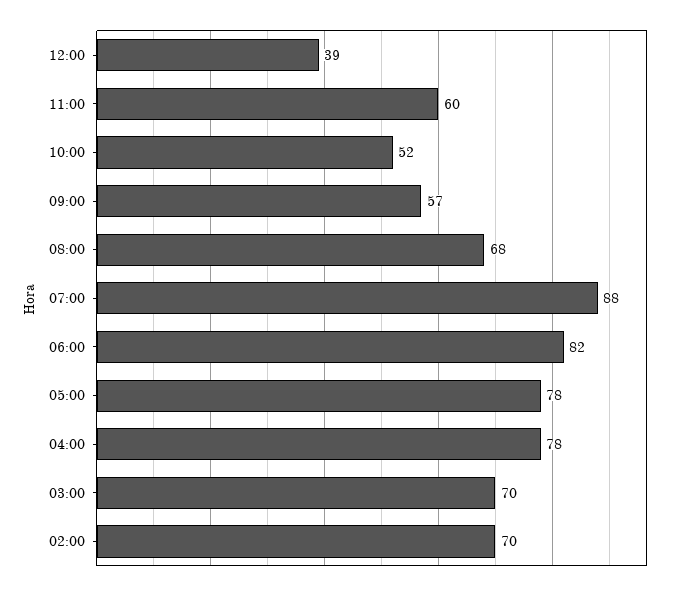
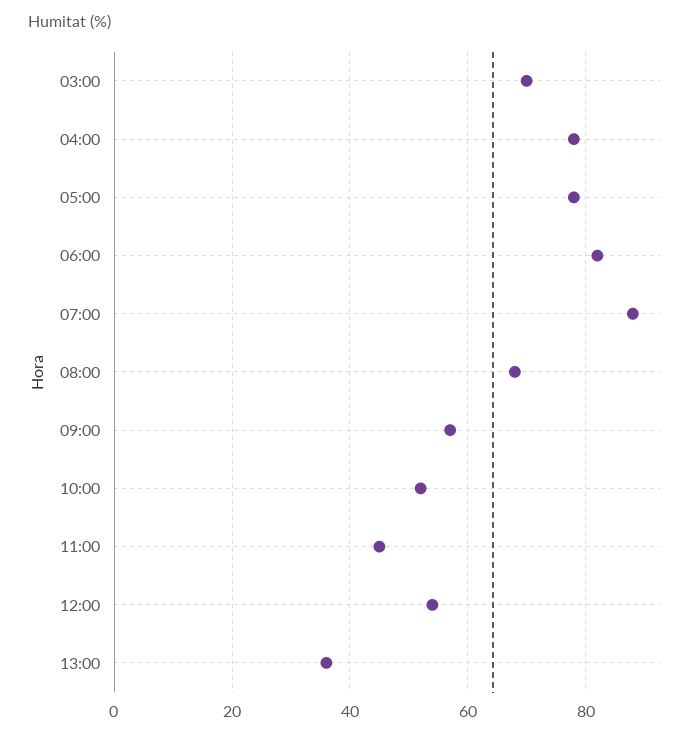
12:00: 39 -> 55
11:00: 60 -> 45
02:00: 70 -> none
13:00: none -> 35

